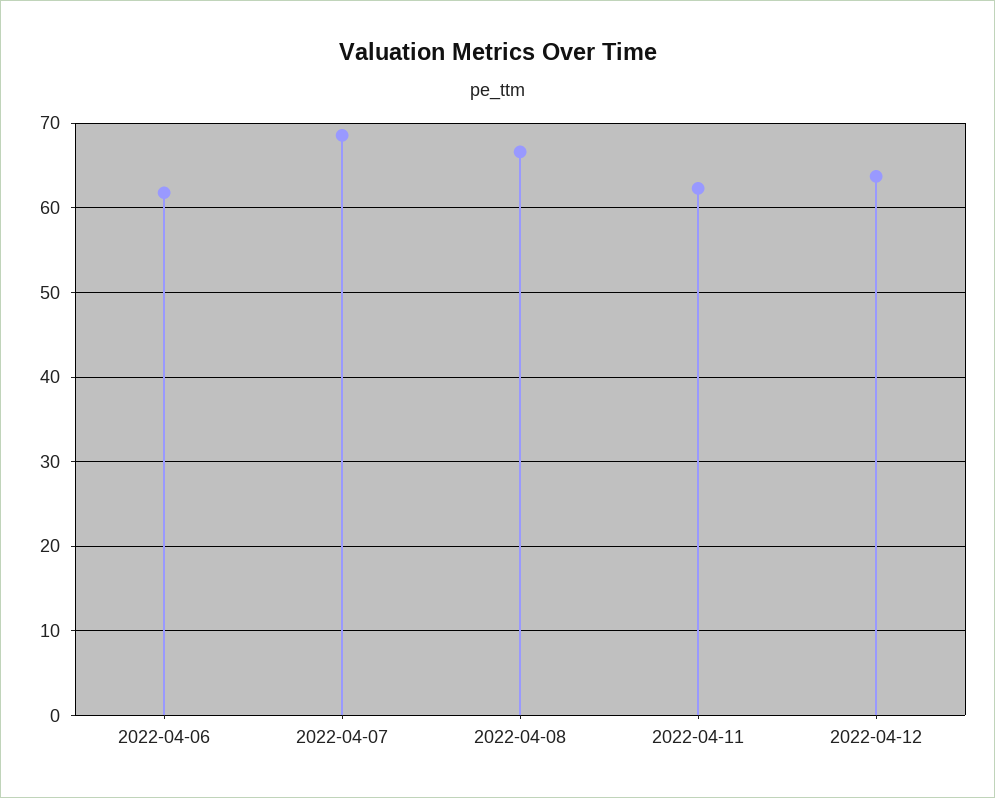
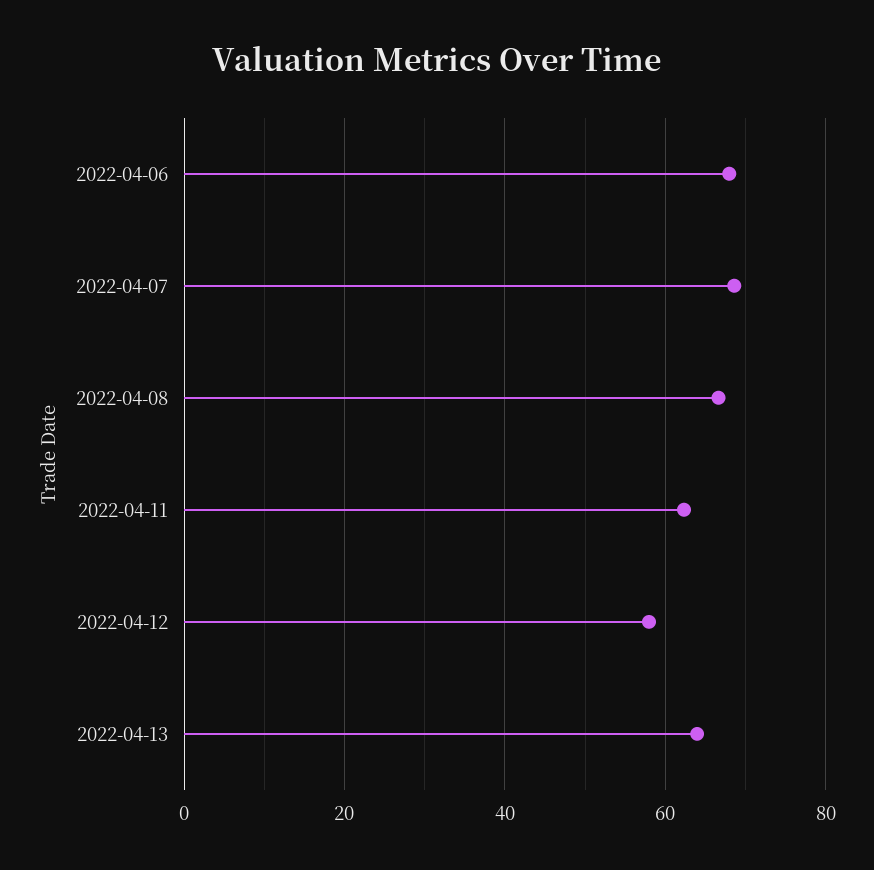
2022-04-06: 62 -> 68
2022-04-12: 64 -> 58
2022-04-13: none -> 64

